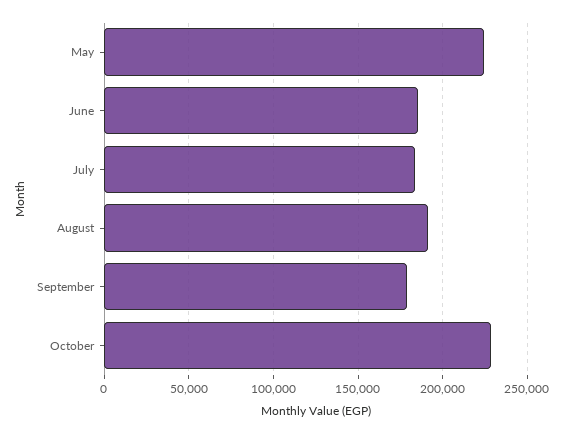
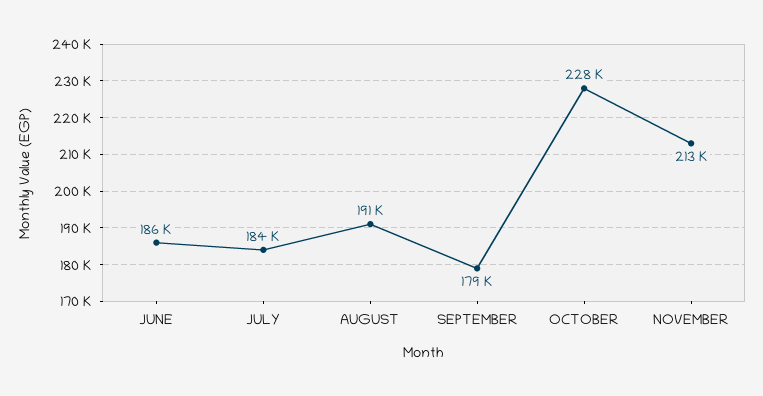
May: 225000 -> none
NOVEMBER: none -> 213000

